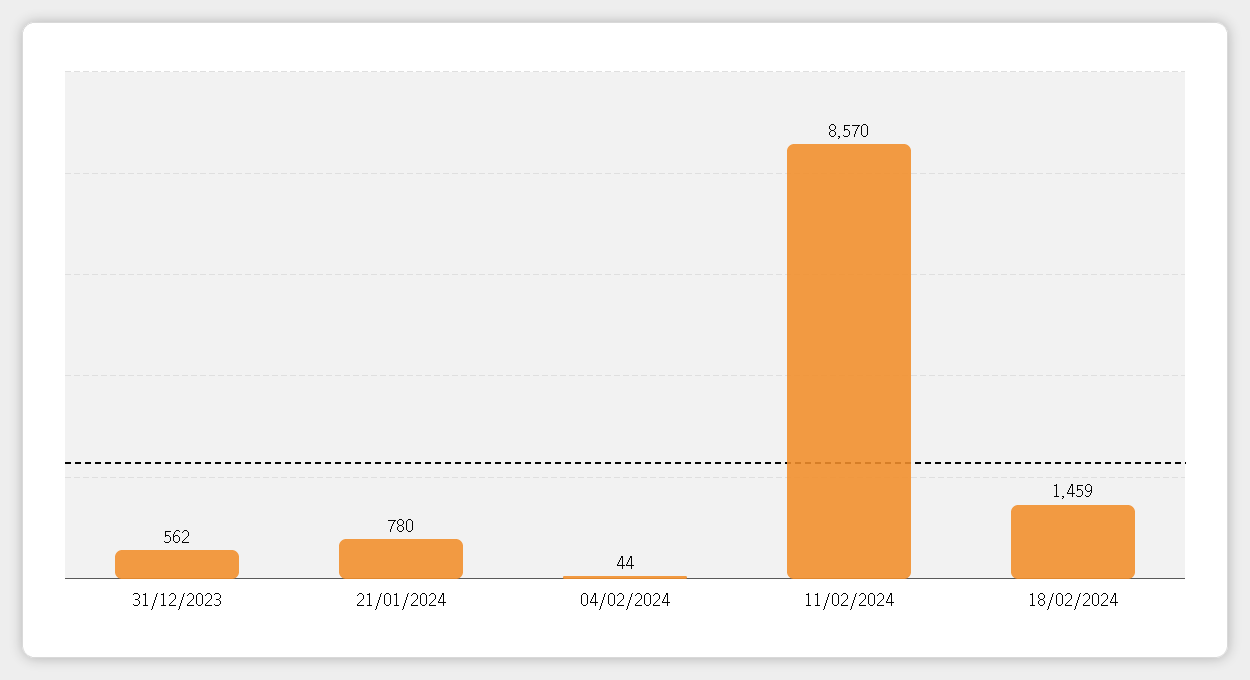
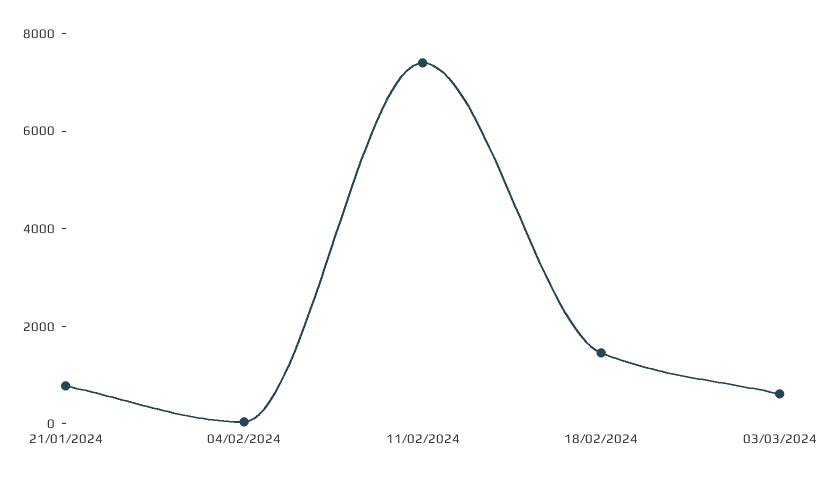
31/12/2023: 562 -> none
11/02/2024: 8570 -> 7500
03/03/2024: none -> 500

